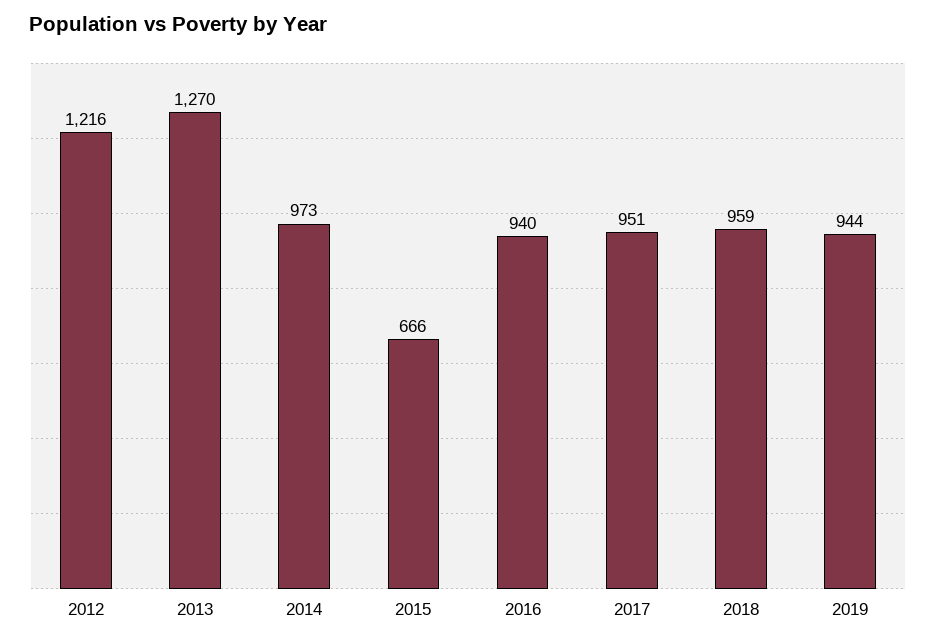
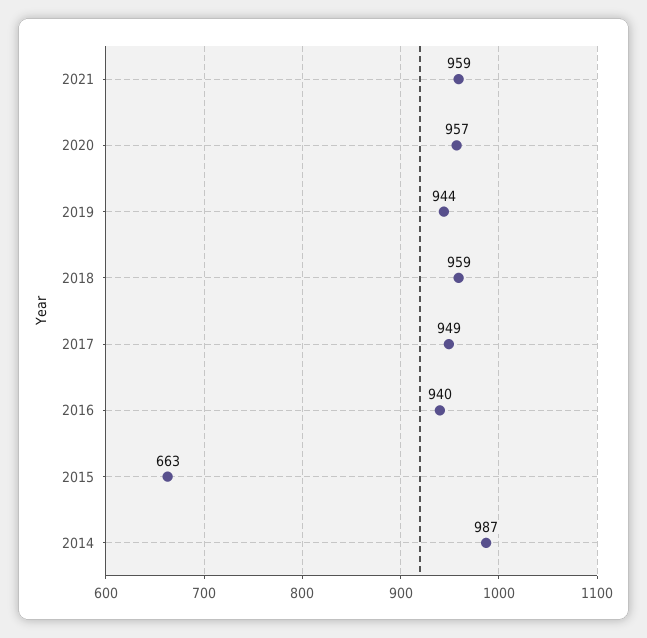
2012: 1216 -> none
2013: 1270 -> none
2014: 973 -> 987
2015: 666 -> 663
2017: 951 -> 949
2021: none -> 959
2020: none -> 957

